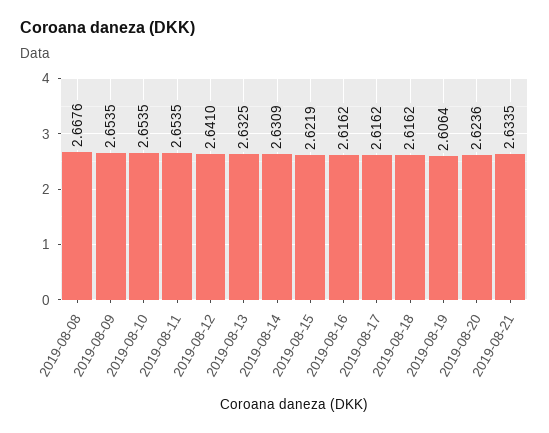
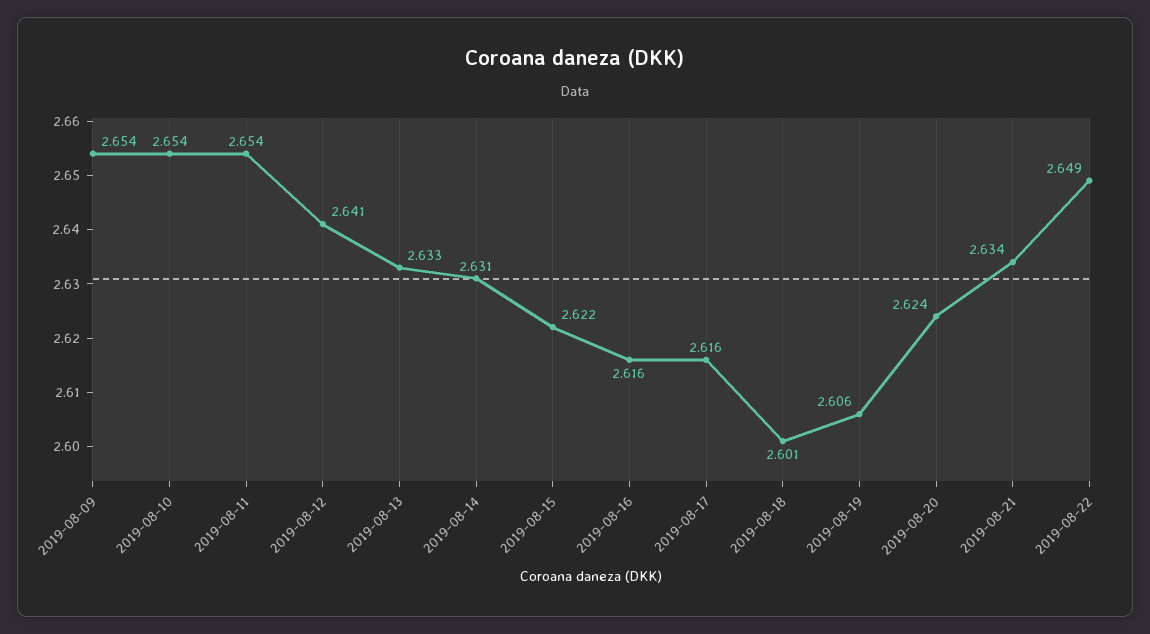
2019-08-08: 2.6676 -> none
2019-08-18: 2.6162 -> 2.601
2019-08-22: none -> 2.649

